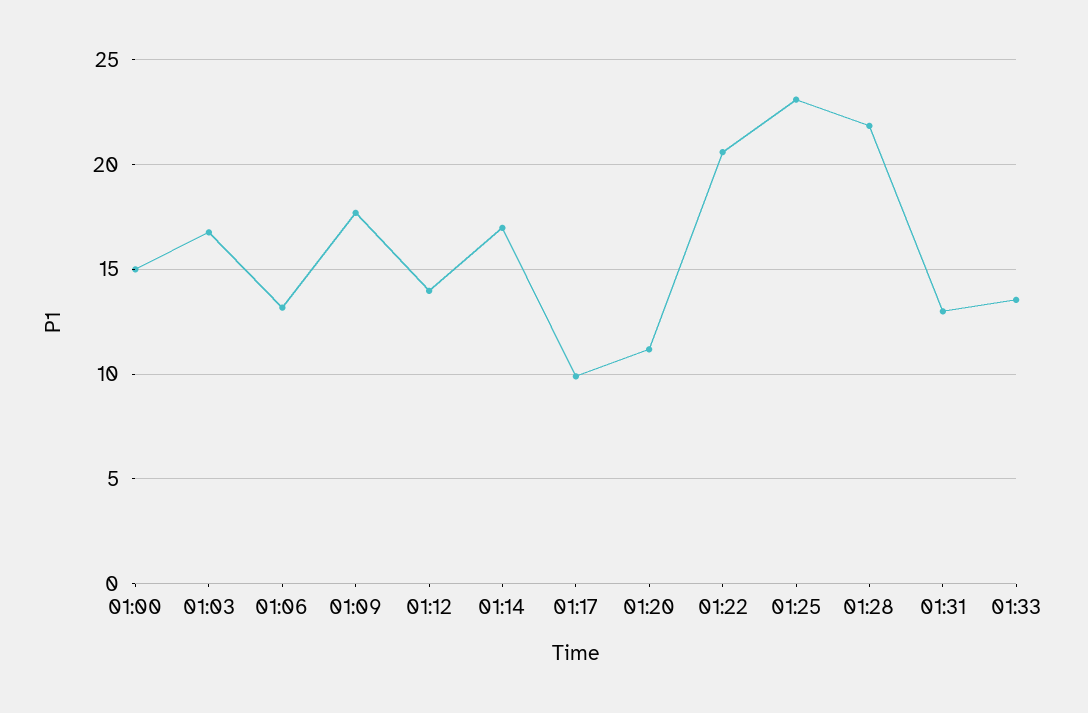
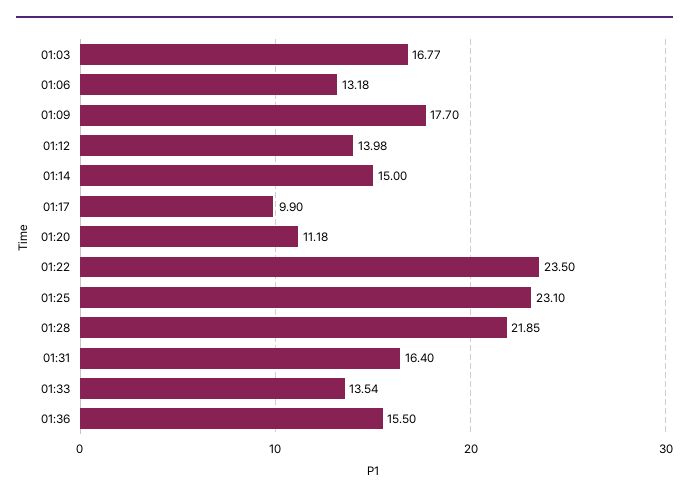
01:00: 15 -> none
01:14: 17 -> 15
01:22: 20.5 -> 23.5
01:31: 13 -> 16.4
01:36: none -> 15.5

